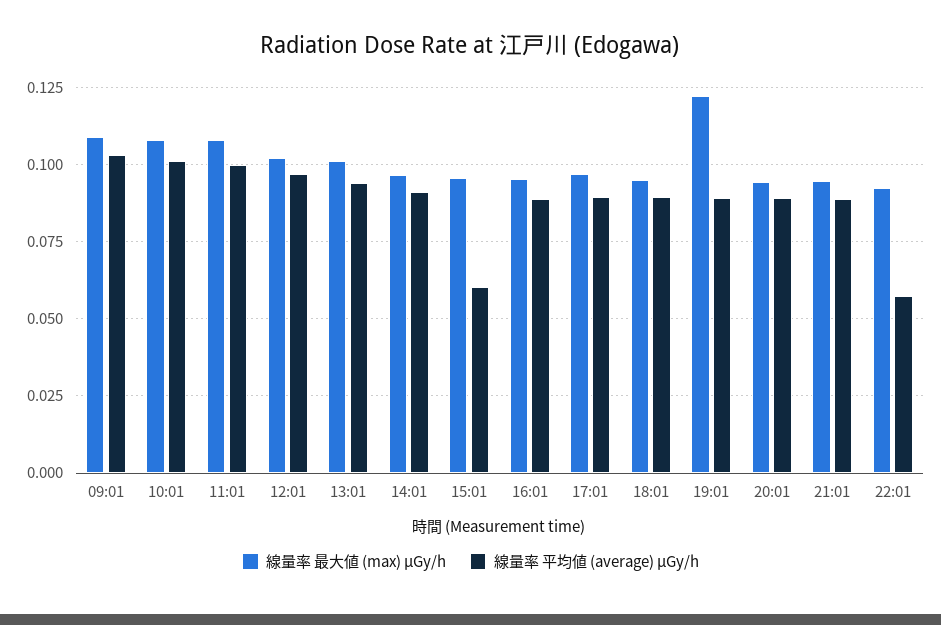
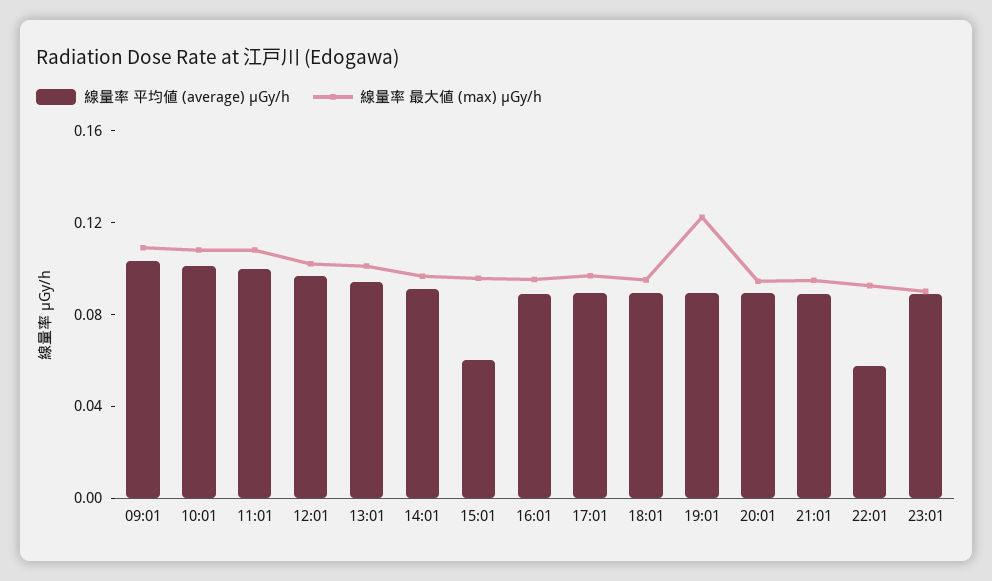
線量率 平均値 (average) μGy/h, 23:01: none -> 0.09
線量率 最大値 (max) μGy/h, 23:01: none -> 0.09

